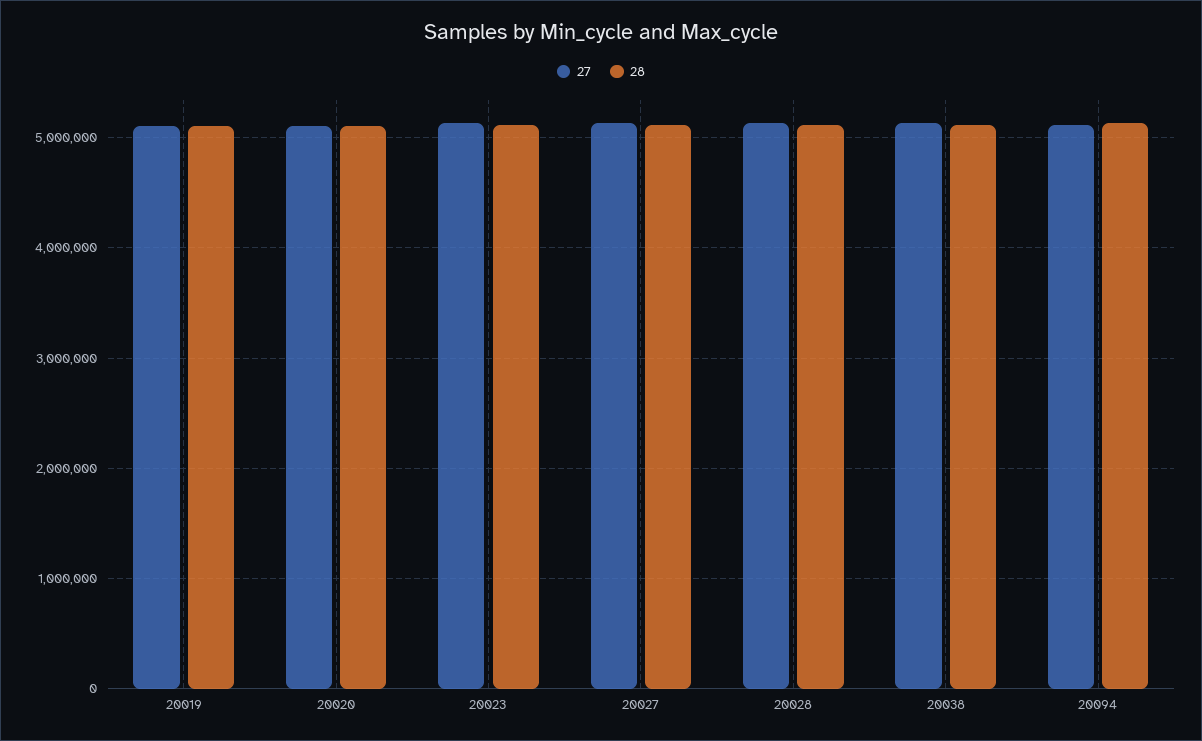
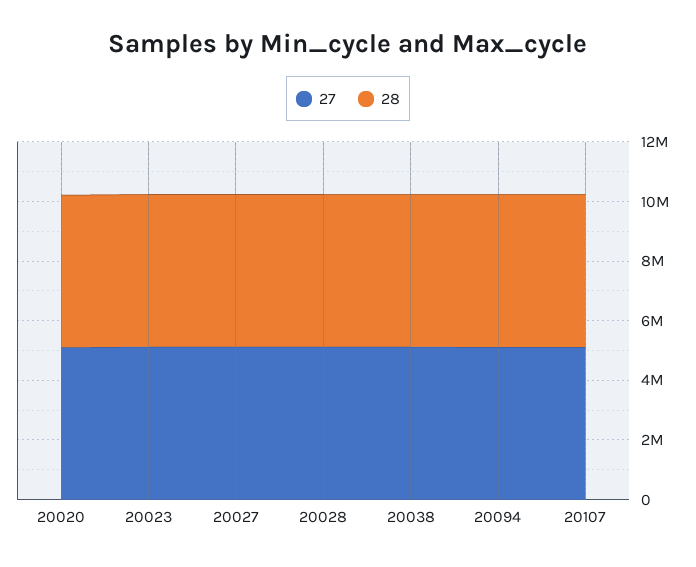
27, 20019: 5100000 -> none
28, 20019: 5100000 -> none
27, 20107: none -> 5000000
28, 20107: none -> 5000000

